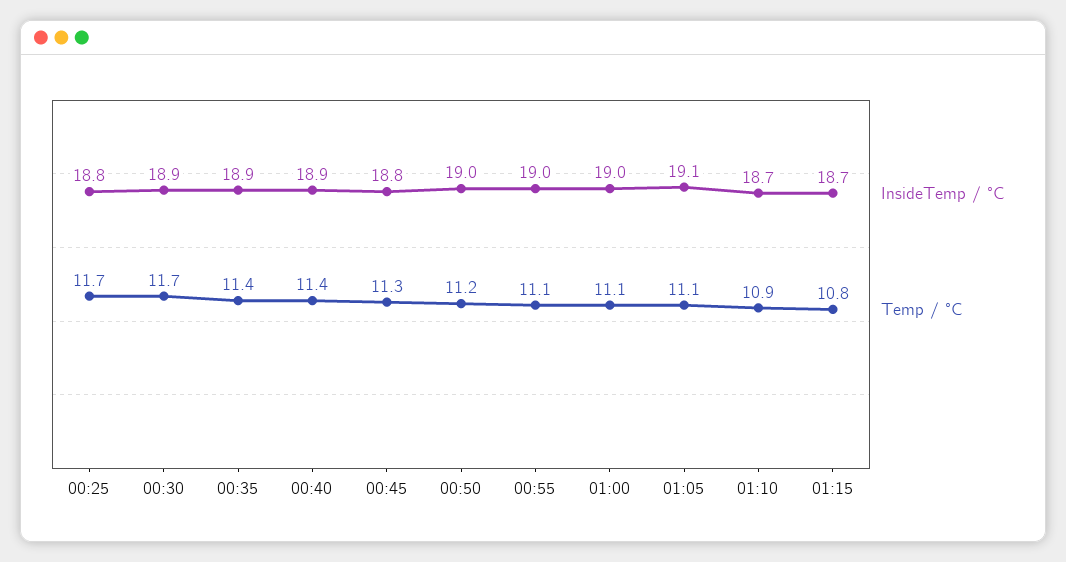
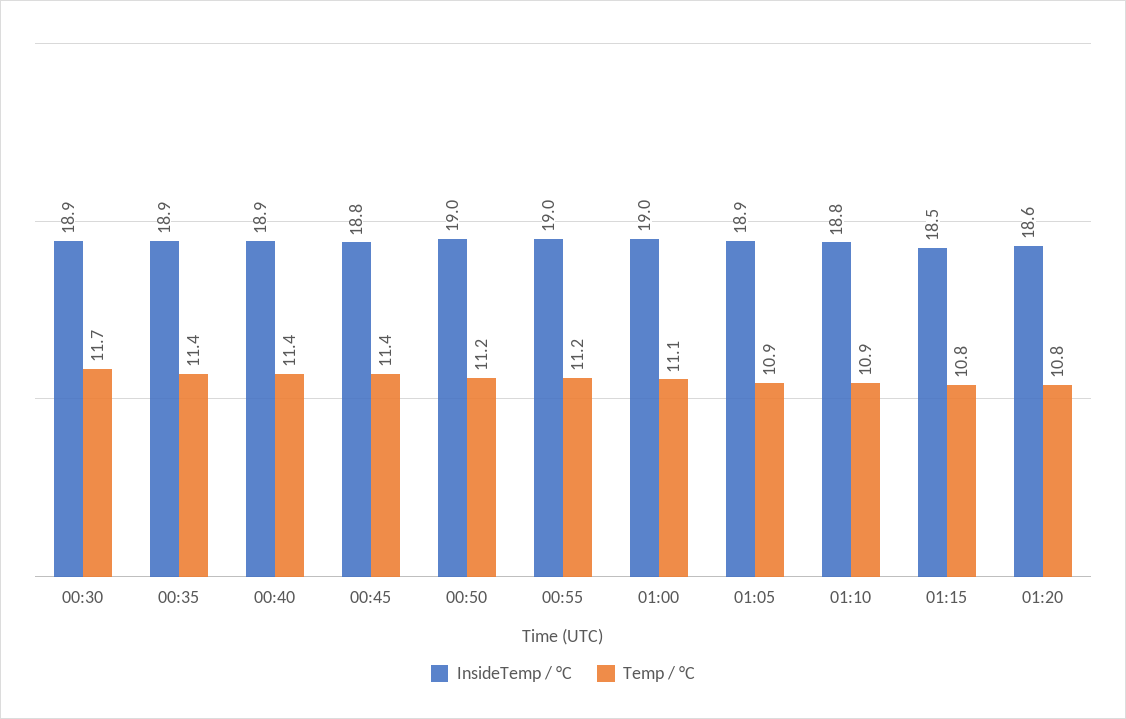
InsideTemp / °C, 00:25: 18.8 -> none
Temp / °C, 00:25: 11.7 -> none
Temp / °C, 00:45: 11.3 -> 11.4
Temp / °C, 00:55: 11.1 -> 11.2
InsideTemp / °C, 01:05: 19.1 -> 18.9
Temp / °C, 01:05: 11.1 -> 10.9
InsideTemp / °C, 01:10: 18.7 -> 18.8
InsideTemp / °C, 01:15: 18.7 -> 18.5
InsideTemp / °C, 01:20: none -> 18.6
Temp / °C, 01:20: none -> 10.8

